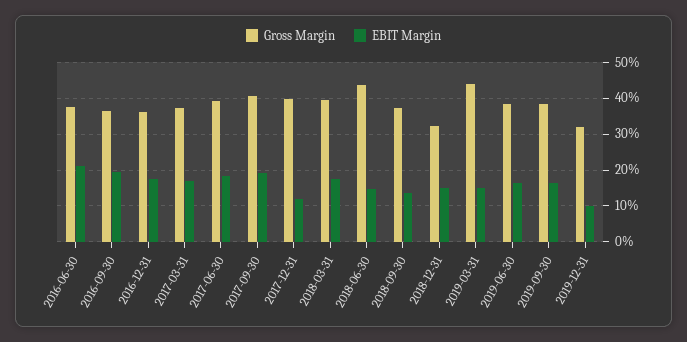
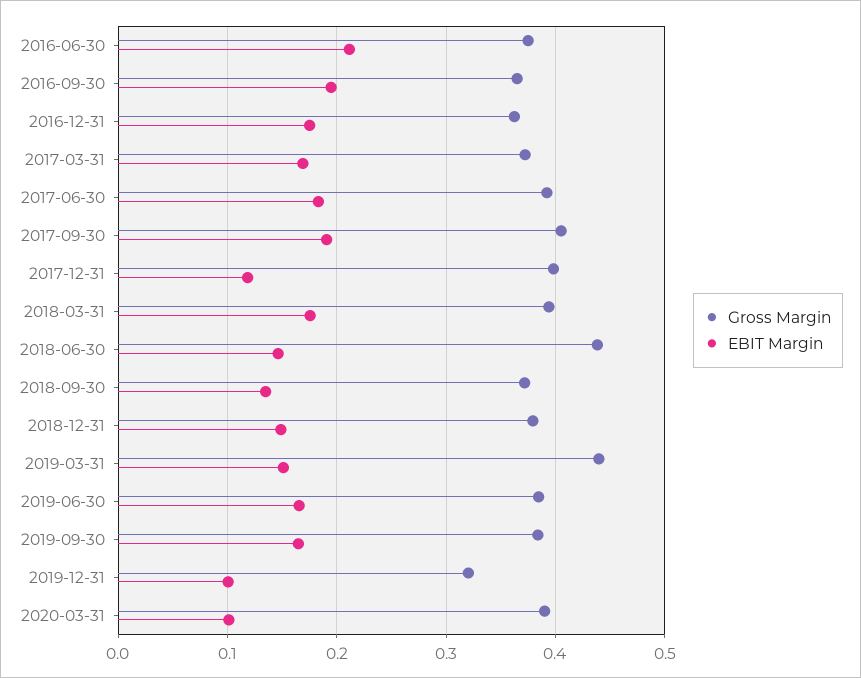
Gross Margin, 2018-12-31: 0.32 -> 0.38
Gross Margin, 2020-03-31: none -> 0.39
EBIT Margin, 2020-03-31: none -> 0.1

